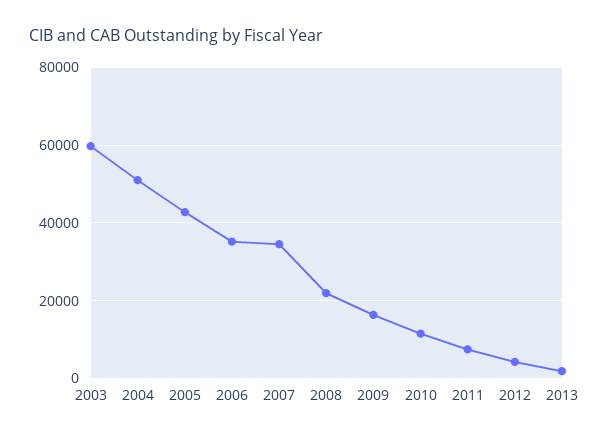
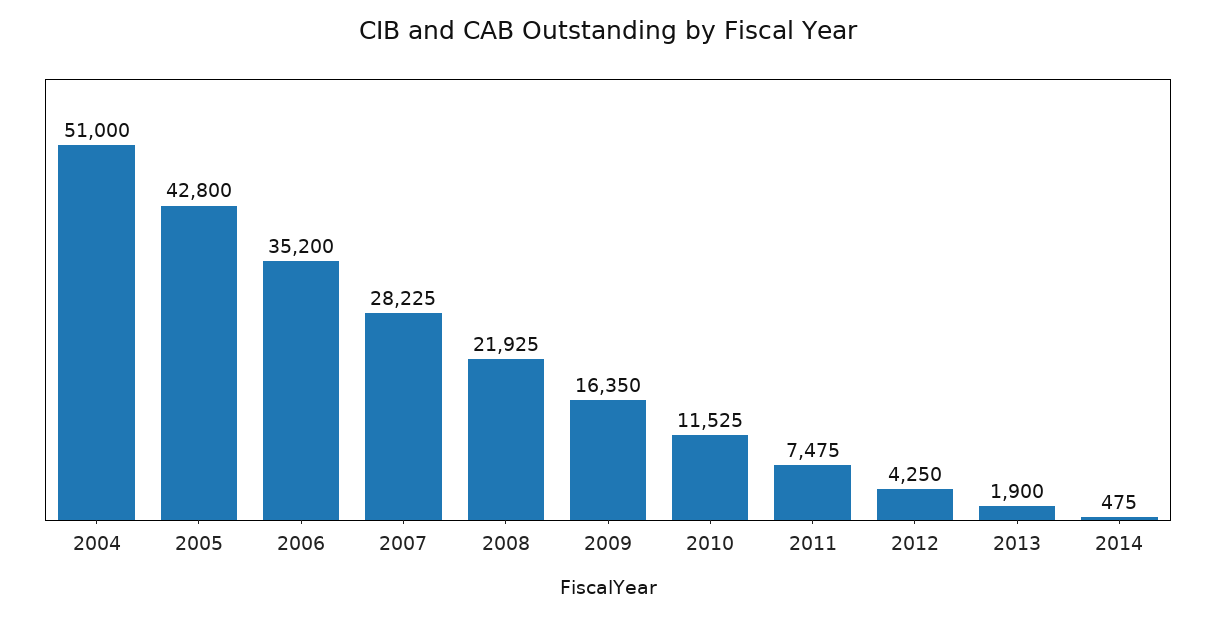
2003: 60000 -> none
2007: 34000 -> 28225
2014: none -> 475

